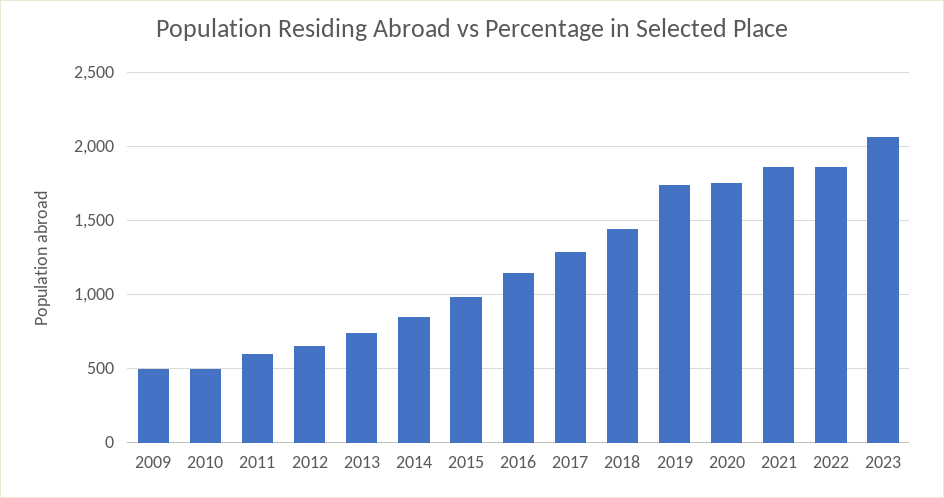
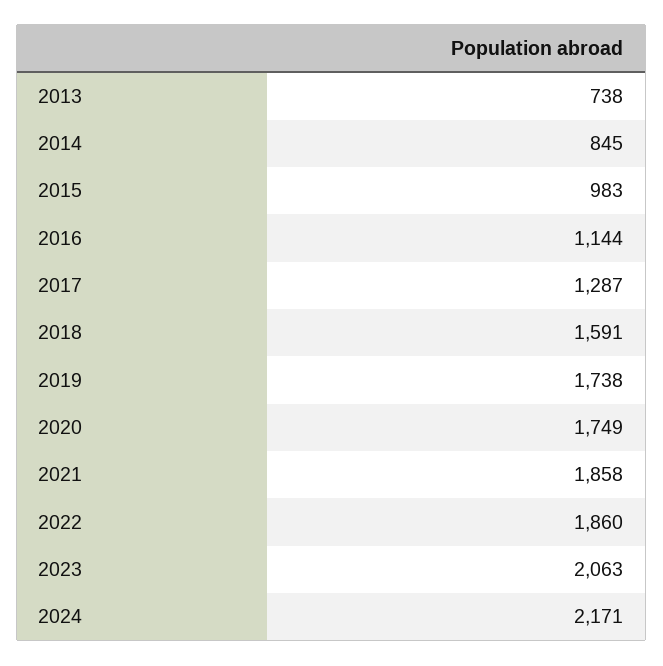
2009: 500 -> none
2010: 500 -> none
2011: 600 -> none
2012: 650 -> none
2018: 1450 -> 1591
2024: none -> 2171

